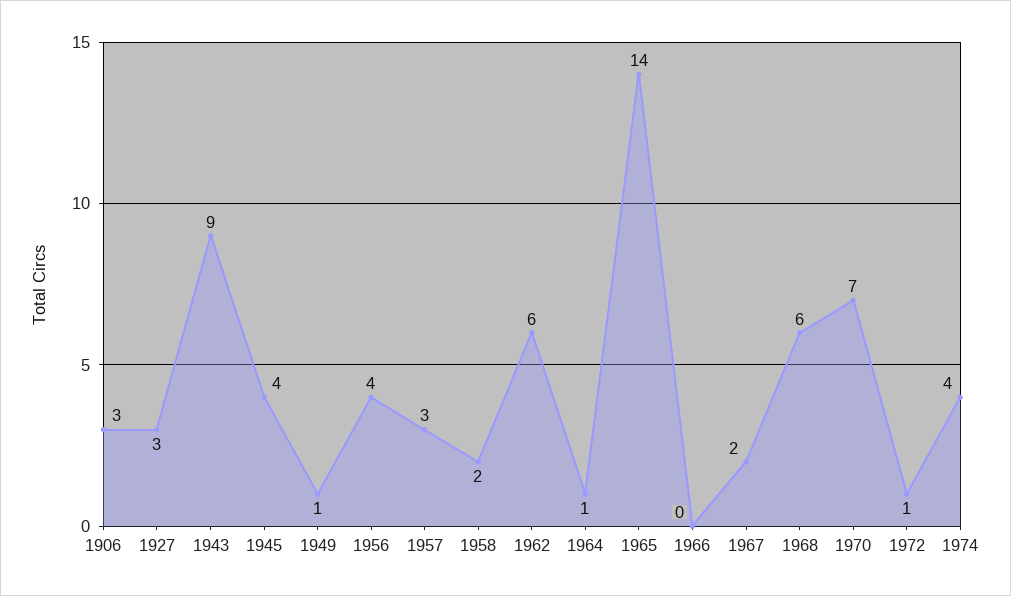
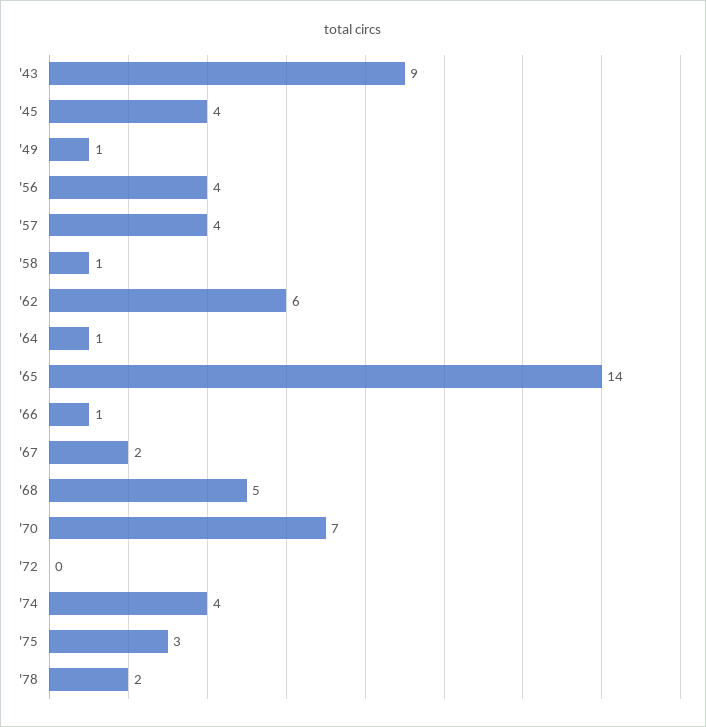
1906: 3 -> none
1927: 3 -> none
1957: 3 -> 4
1958: 2 -> 1
1966: 0 -> 1
1968: 6 -> 5
1972: 1 -> 0
'75: none -> 3
'78: none -> 2

